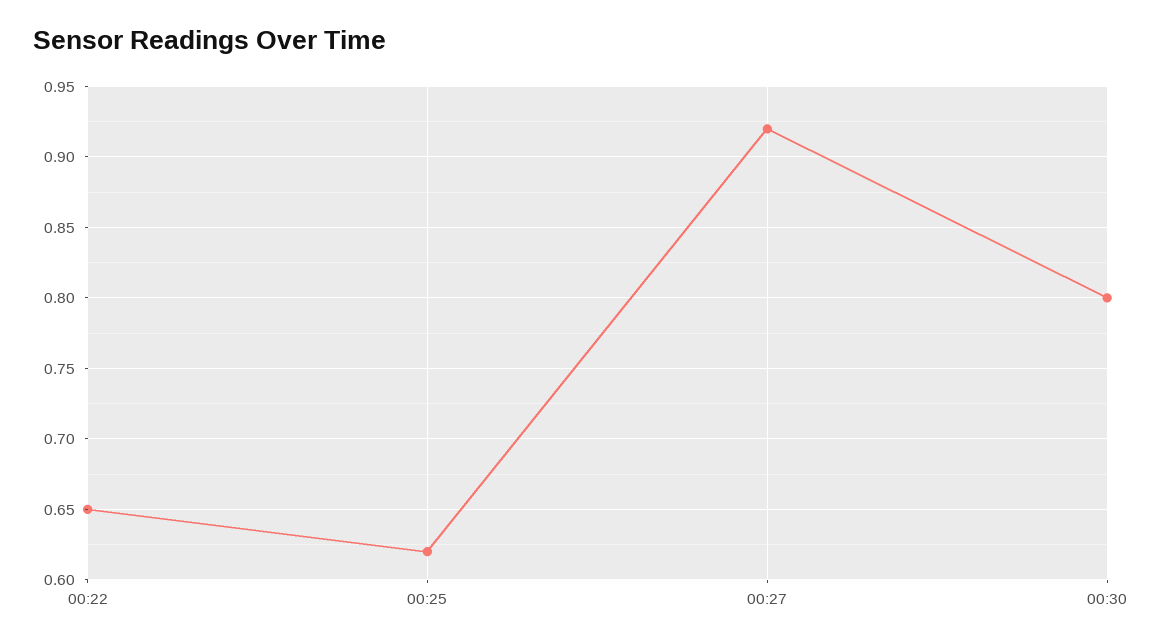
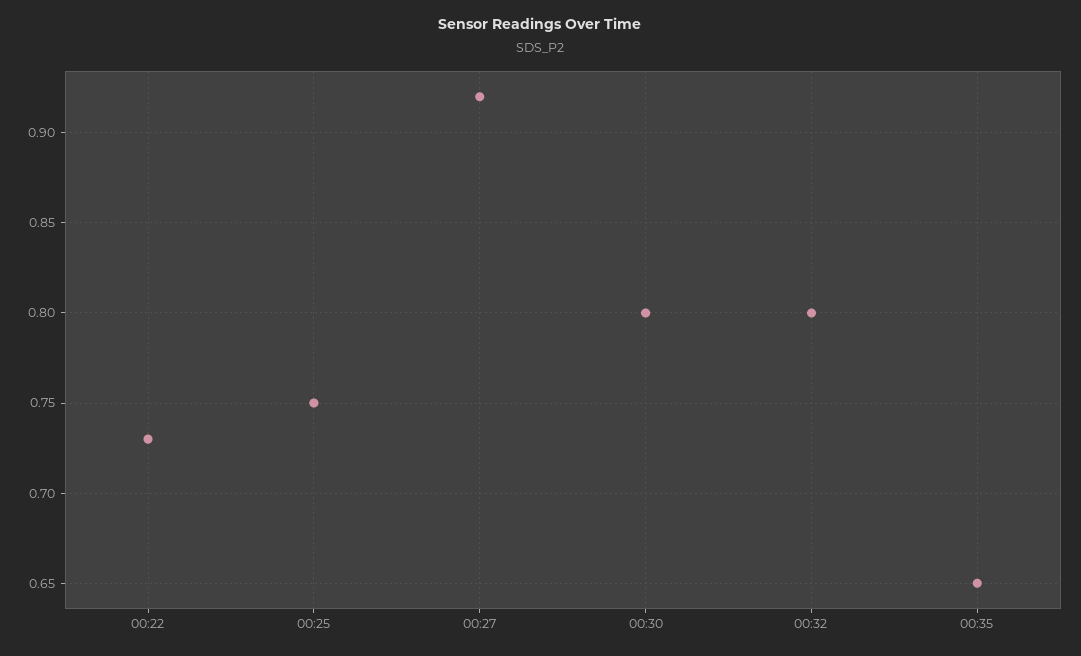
00:22: 0.65 -> 0.73
00:25: 0.62 -> 0.75
00:32: none -> 0.8
00:35: none -> 0.65

